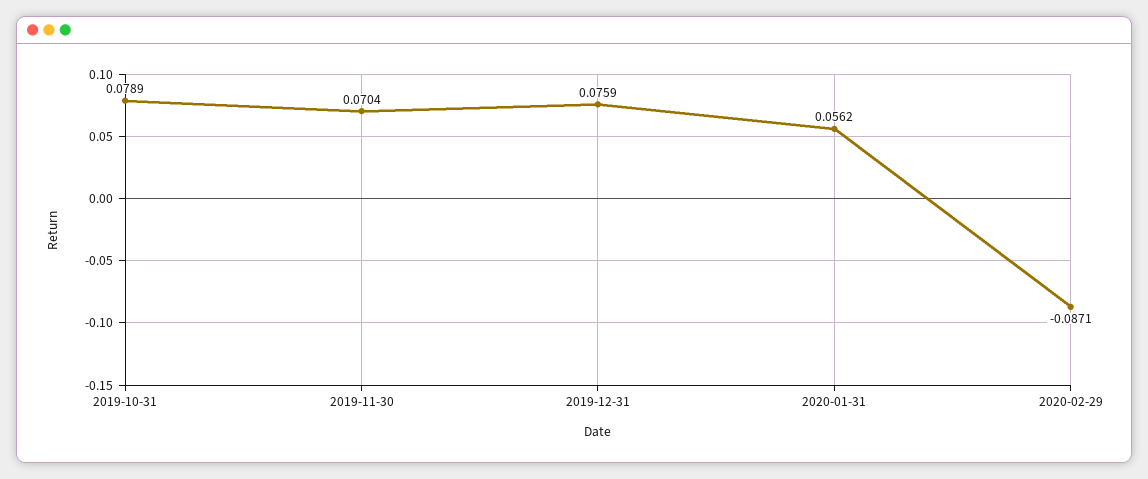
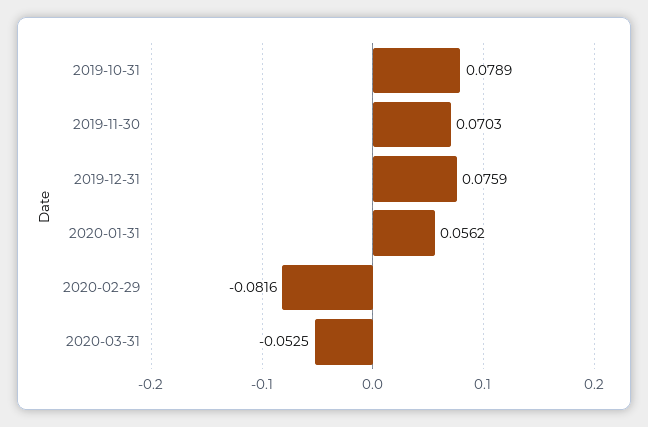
2019-11-30: 0.0704 -> 0.0703
2020-02-29: -0.0871 -> -0.0816
2020-03-31: none -> -0.0525

